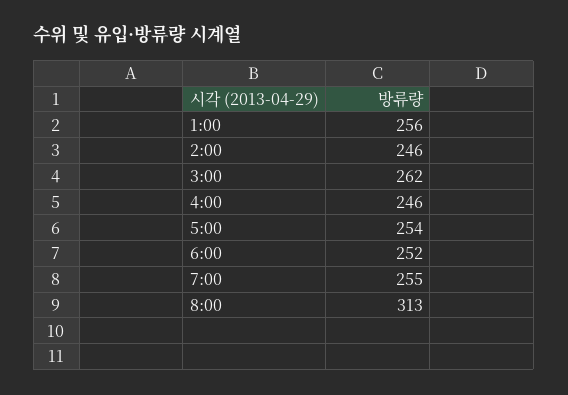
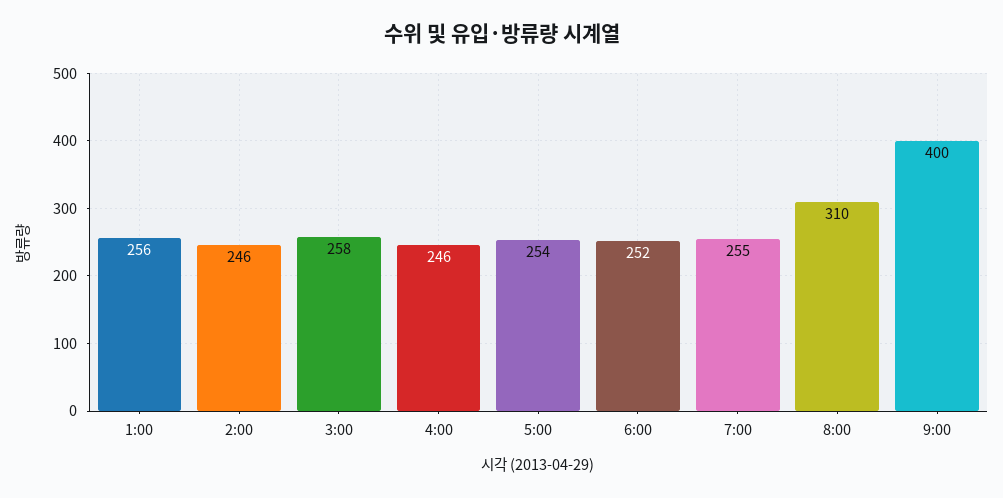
3:00: 262 -> 258
8:00: 313 -> 310
9:00: none -> 400

